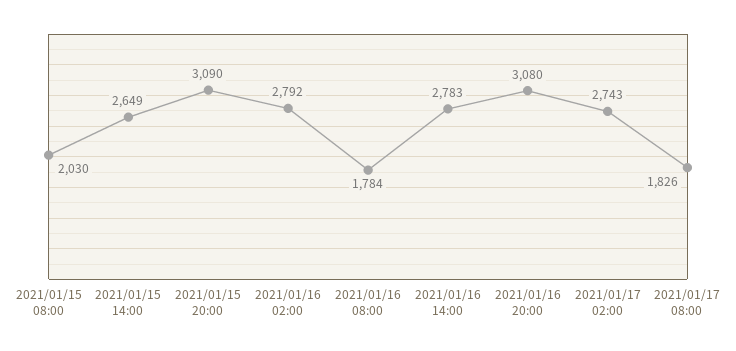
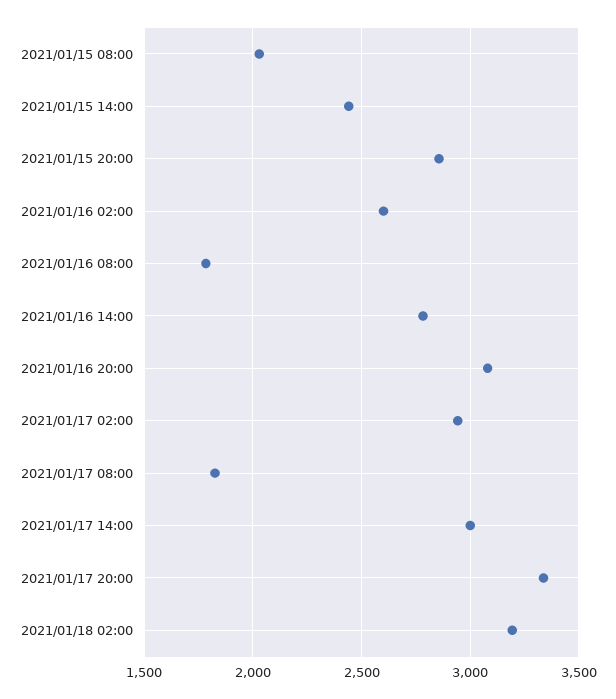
2021/01/15 14:00: 2649 -> 2450
2021/01/15 20:00: 3090 -> 2850
2021/01/16 02:00: 2792 -> 2600
2021/01/17 02:00: 2743 -> 2950
2021/01/17 14:00: none -> 3000
2021/01/17 20:00: none -> 3350
2021/01/18 02:00: none -> 3200

